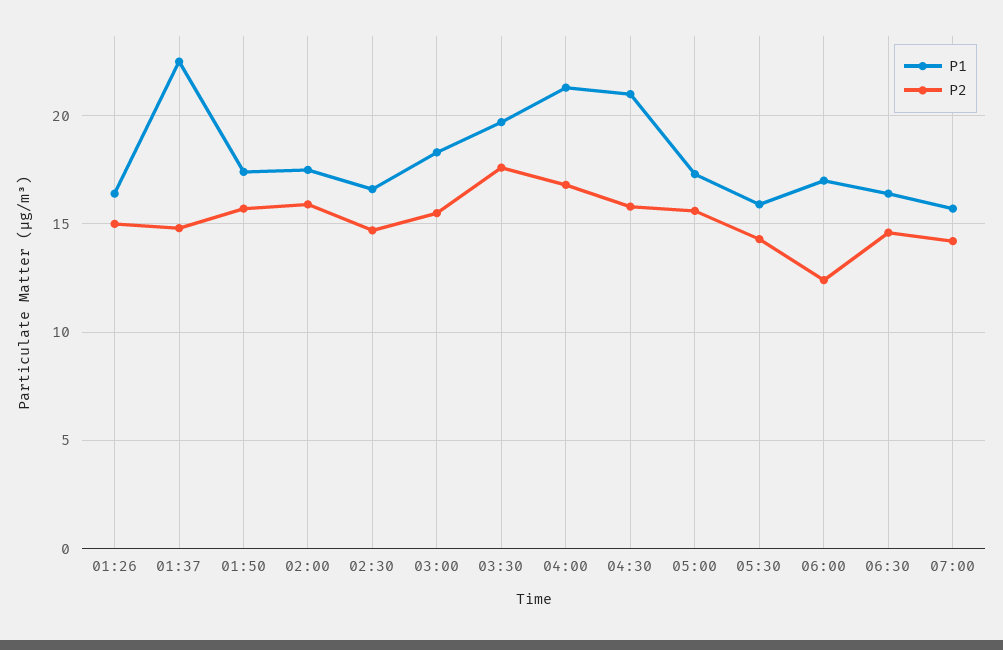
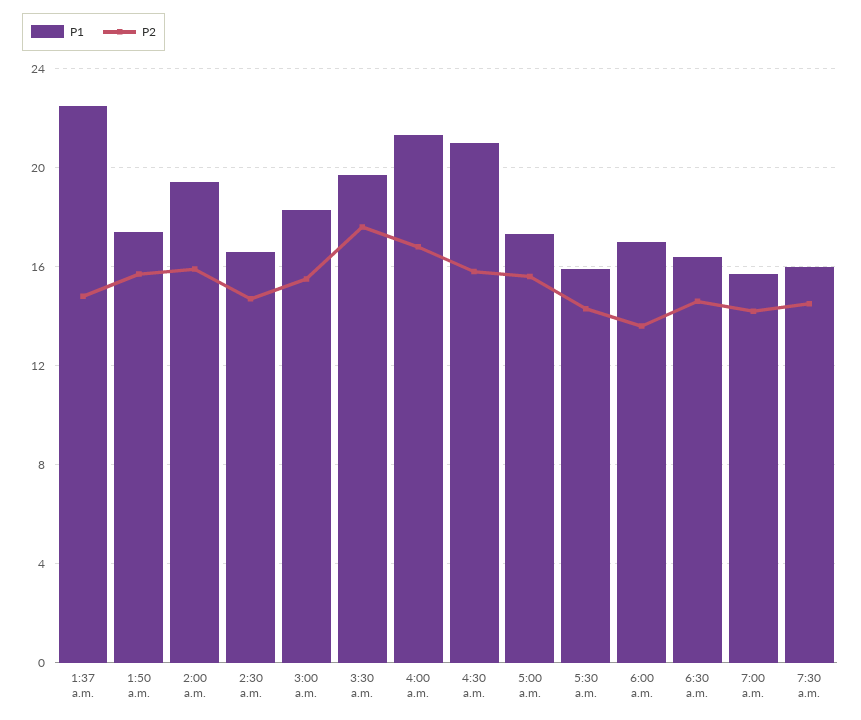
P1, 01:26: 16.5 -> none
P2, 01:26: 15 -> none
P1, 02:00: 17.5 -> 19.5
P2, 06:00: 12.5 -> 13.5
P1, 7:30 a.m.: none -> 16
P2, 7:30 a.m.: none -> 14.5

